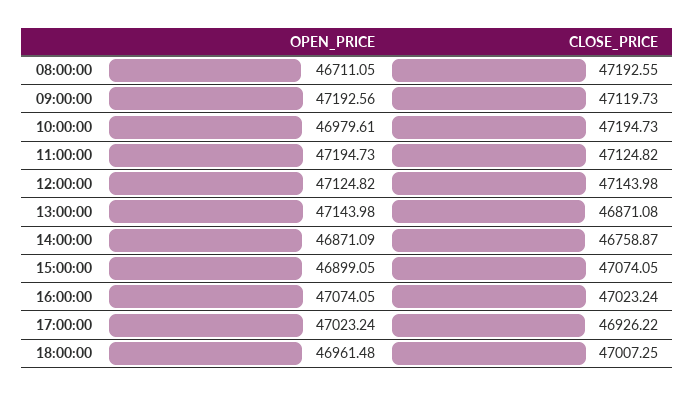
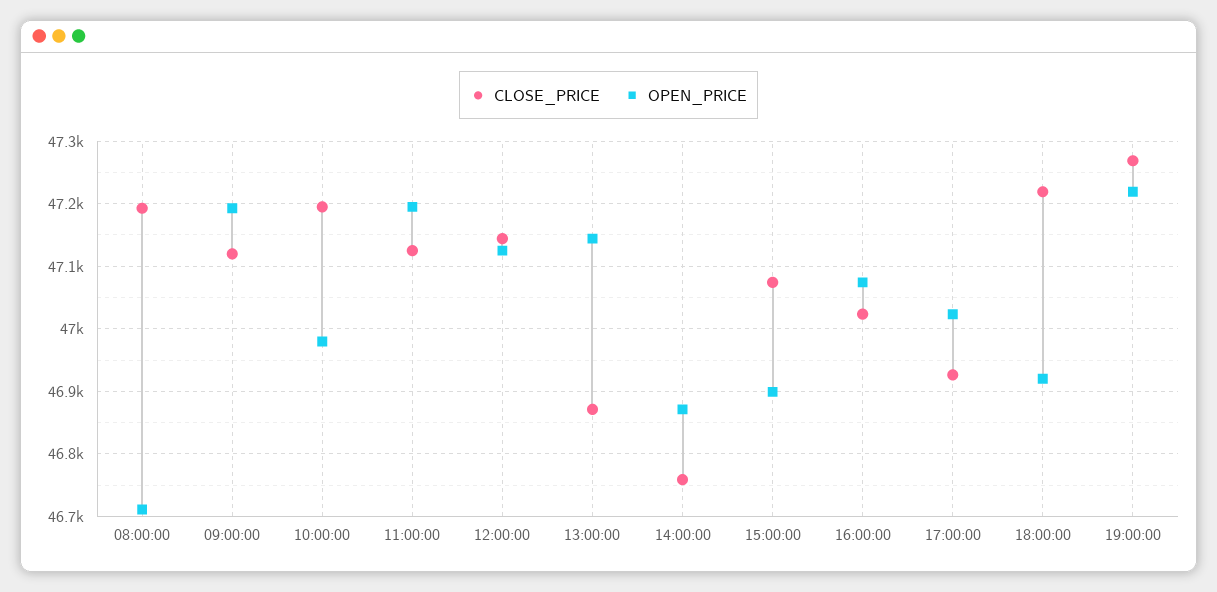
OPEN_PRICE, 18:00:00: 46961.48 -> 46920
CLOSE_PRICE, 18:00:00: 47007.25 -> 47220
CLOSE_PRICE, 19:00:00: none -> 47270
OPEN_PRICE, 19:00:00: none -> 47220

